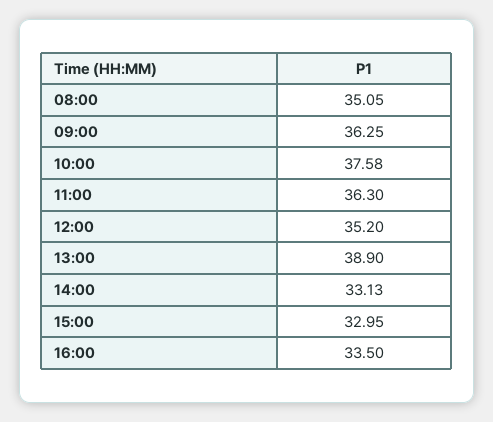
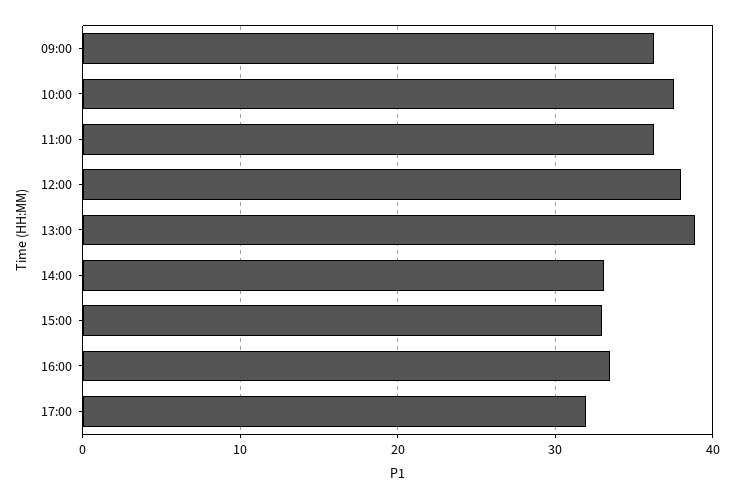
08:00: 35.05 -> none
12:00: 35.2 -> 38
17:00: none -> 32

